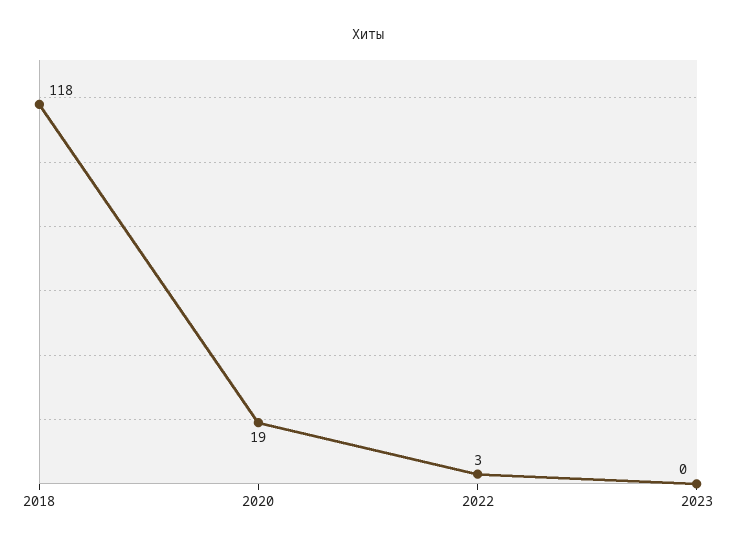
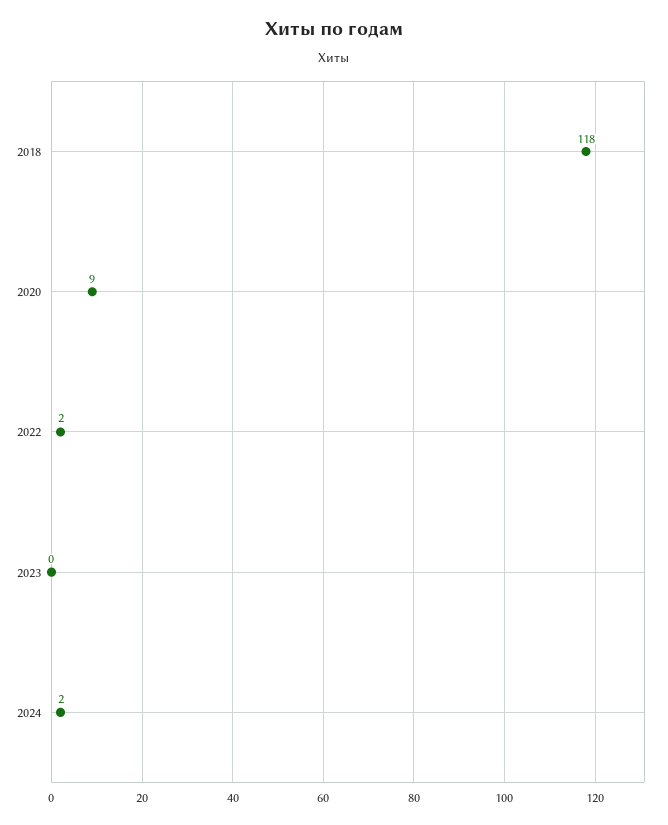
2020: 19 -> 9
2022: 3 -> 2
2024: none -> 2

